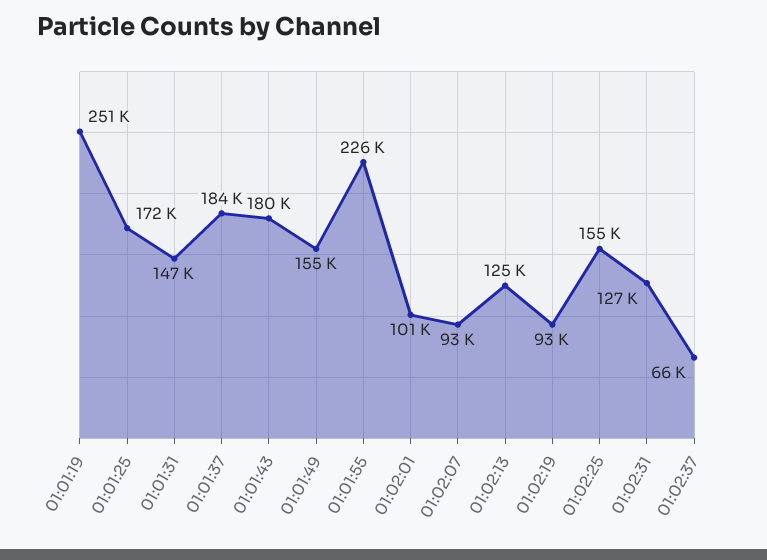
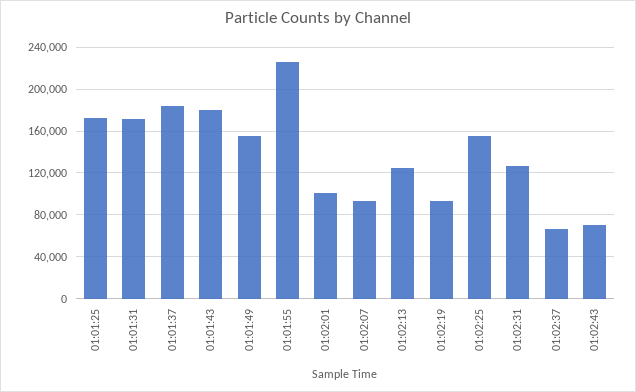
01:01:19: 251000 -> none
01:01:31: 147000 -> 170000
01:02:43: none -> 70000

